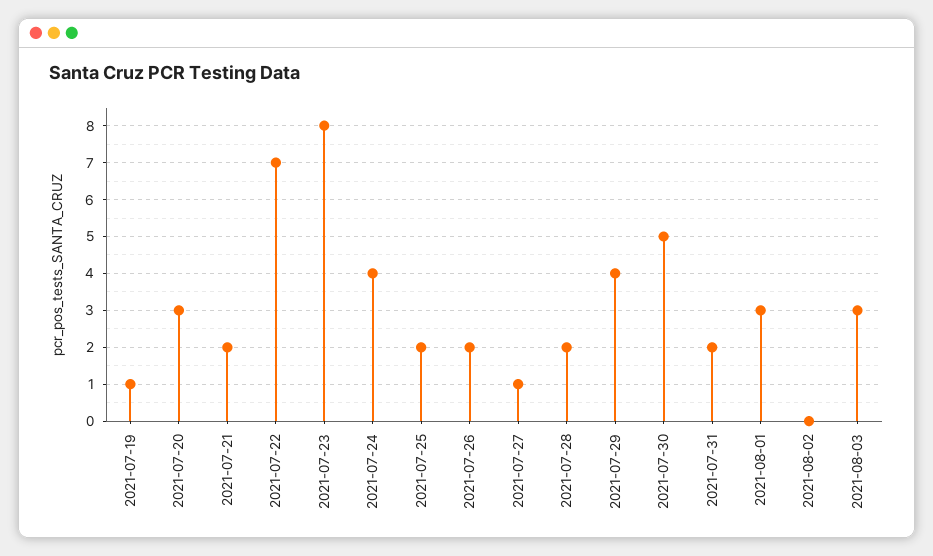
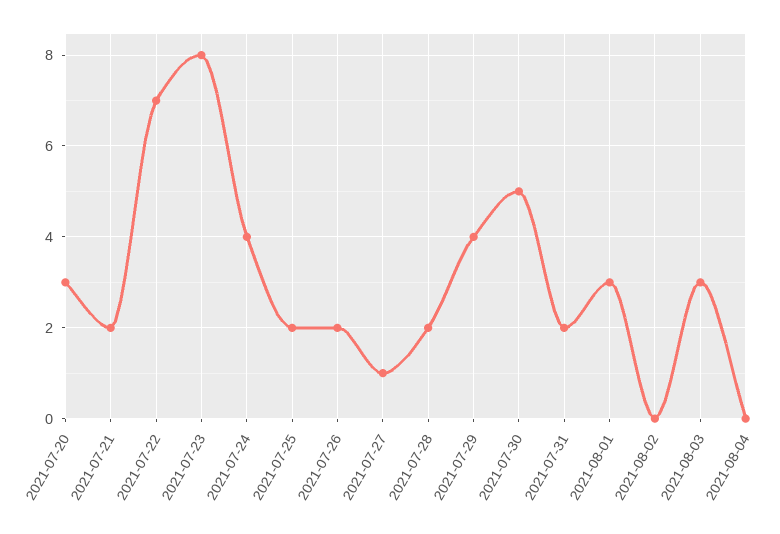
2021-07-19: 1 -> none
2021-08-04: none -> 0

